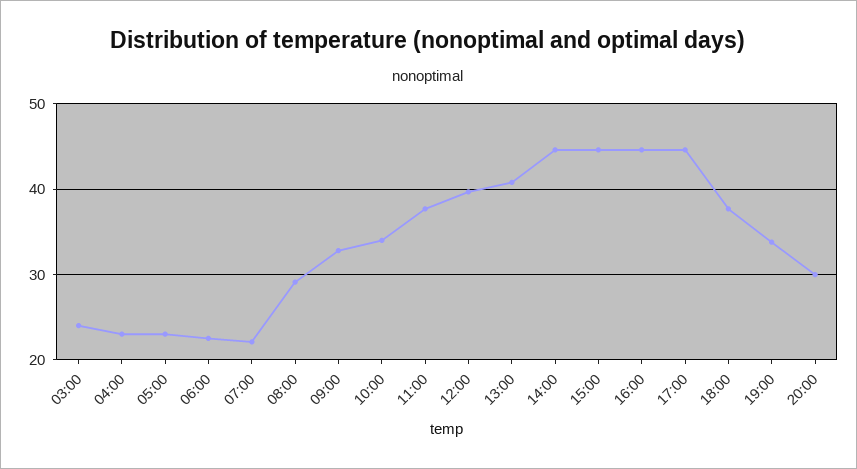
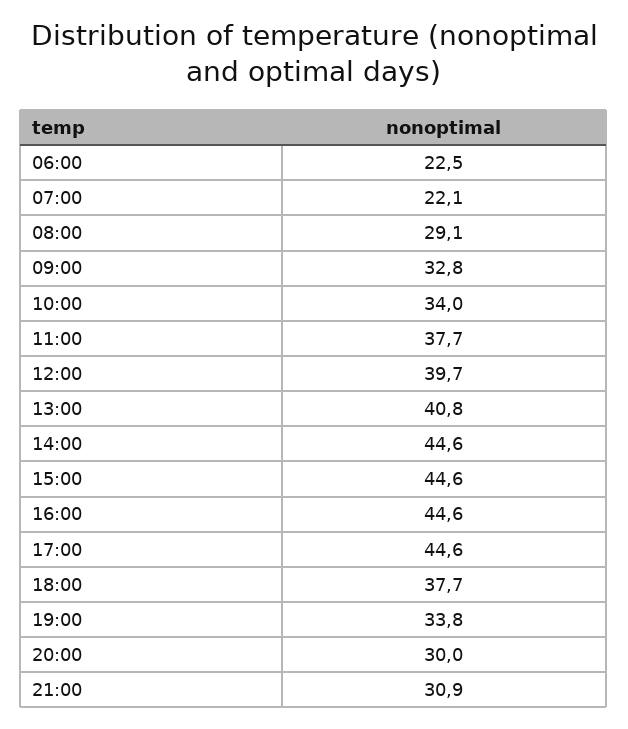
03:00: 24 -> none
04:00: 23 -> none
05:00: 23 -> none
21:00: none -> 30.9

